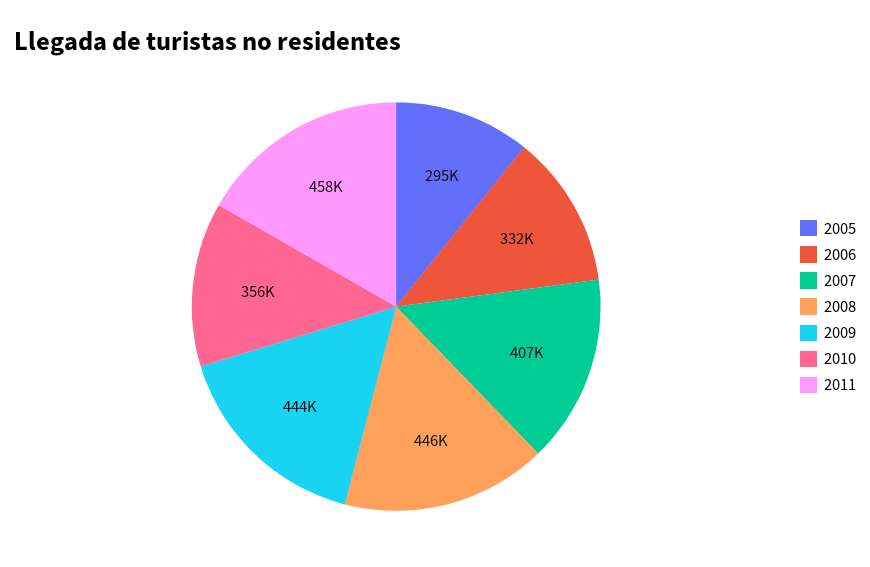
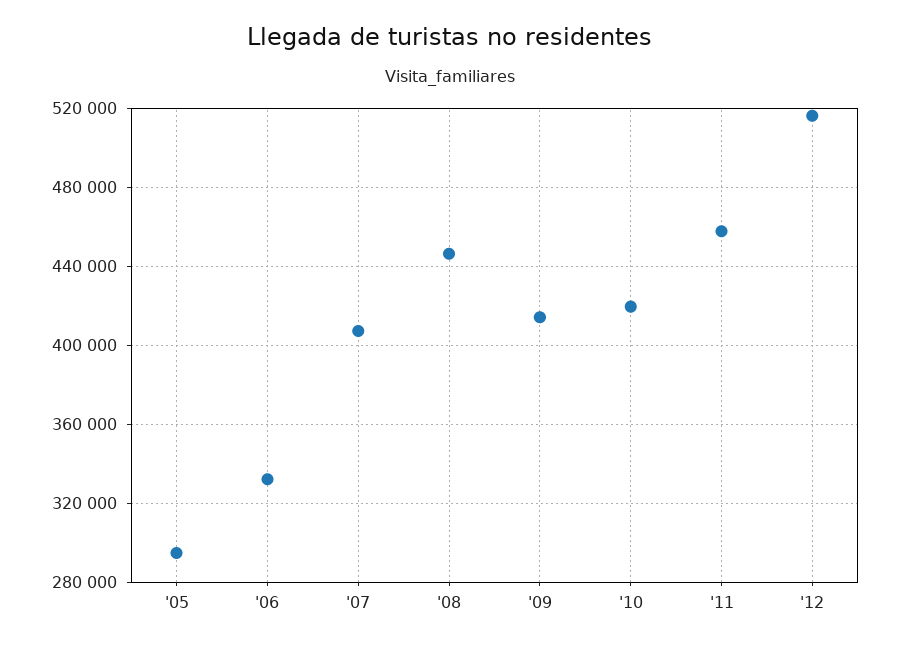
2009: 444000 -> 415000
2010: 356000 -> 420000
'12: none -> 515000

